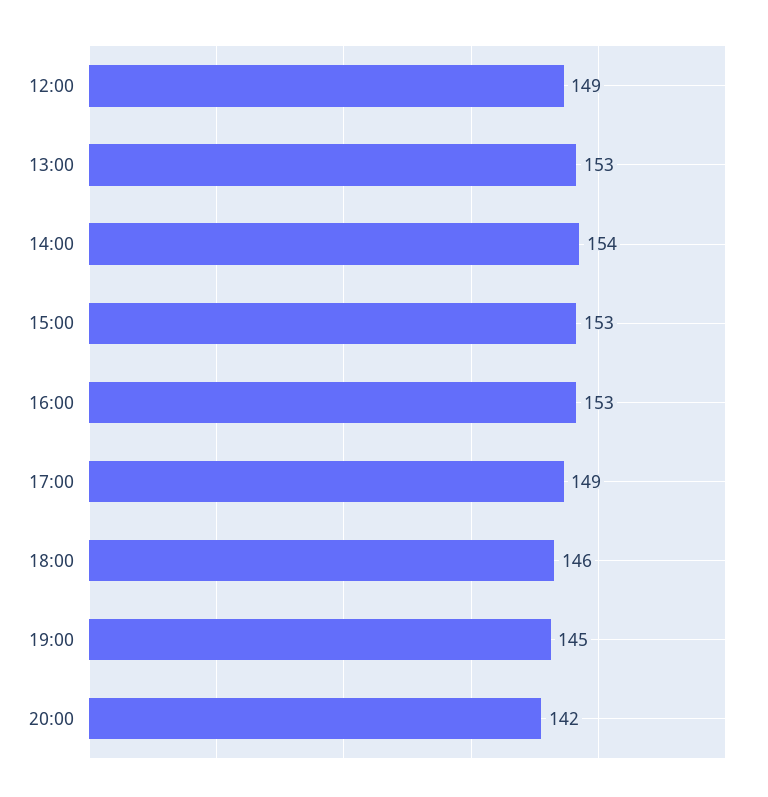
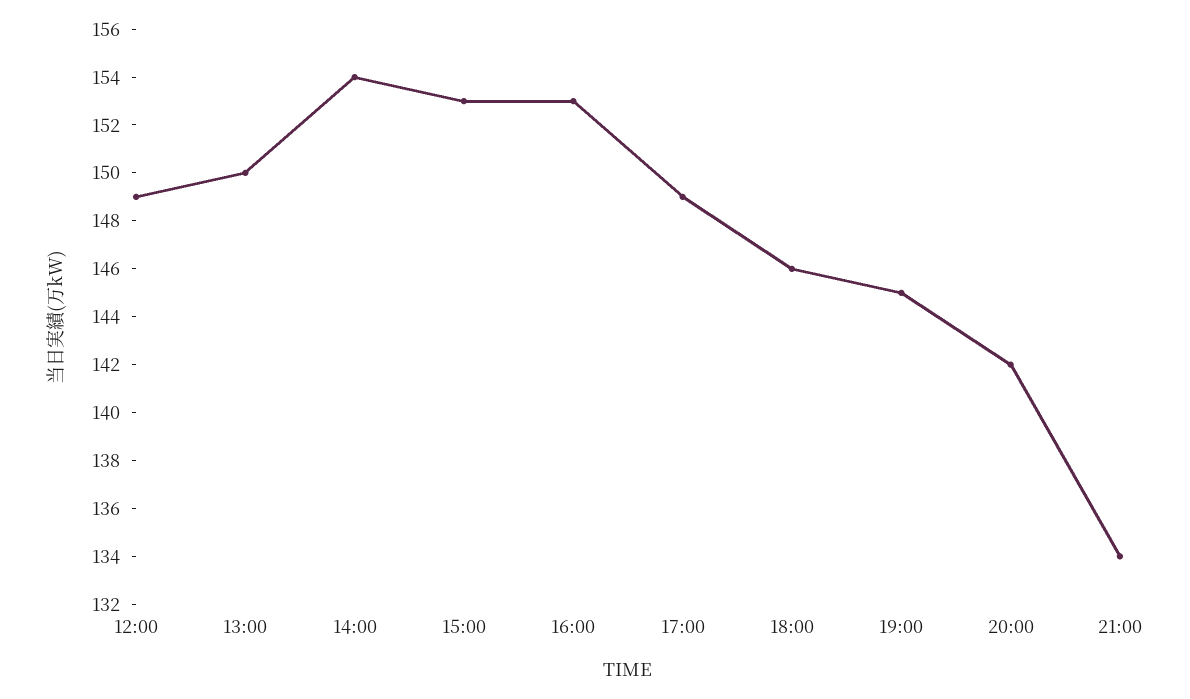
13:00: 153 -> 150
21:00: none -> 134

